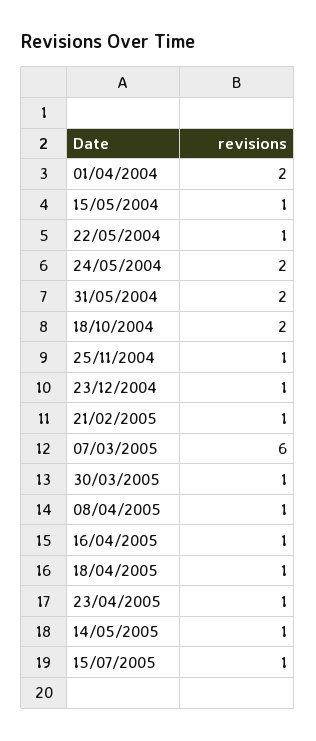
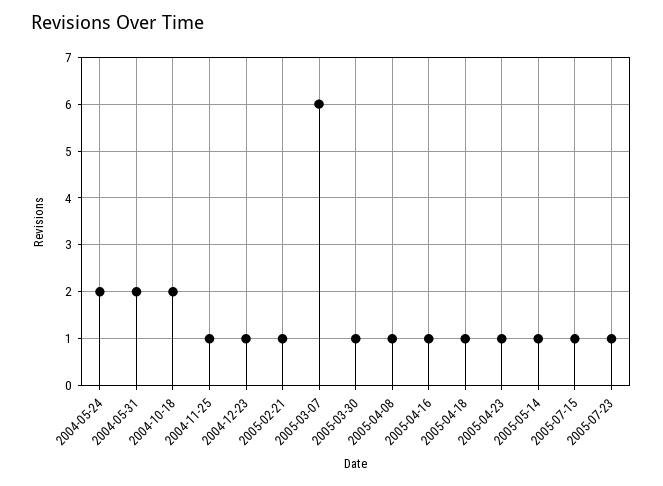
01/04/2004: 2 -> none
15/05/2004: 1 -> none
22/05/2004: 1 -> none
2005-07-23: none -> 1

